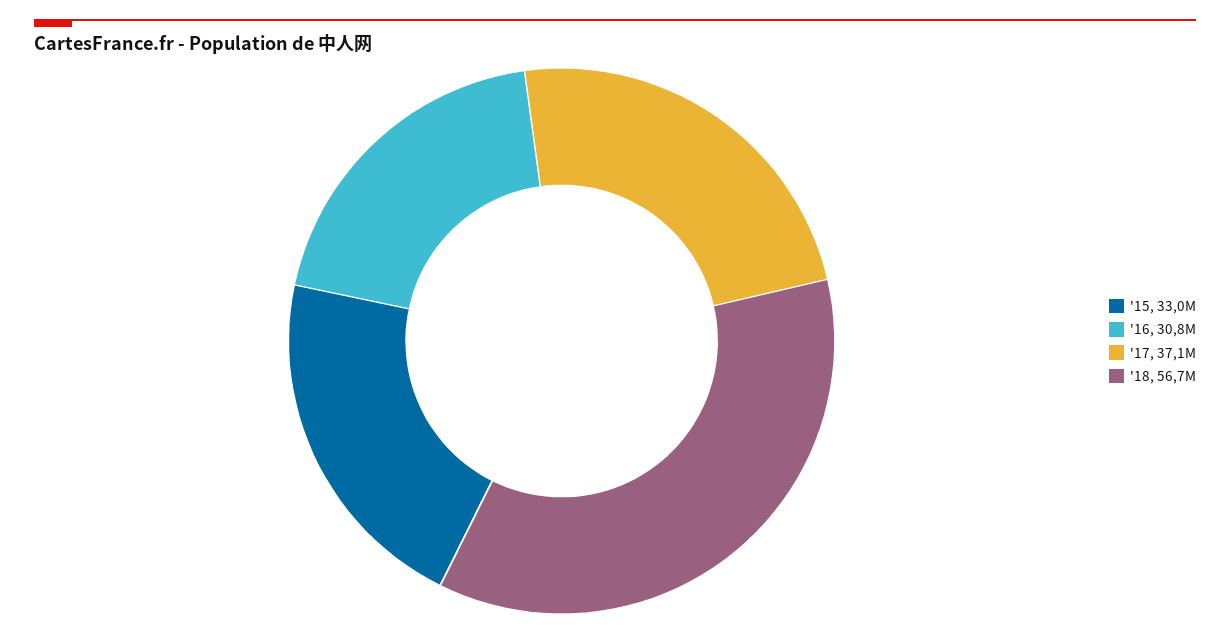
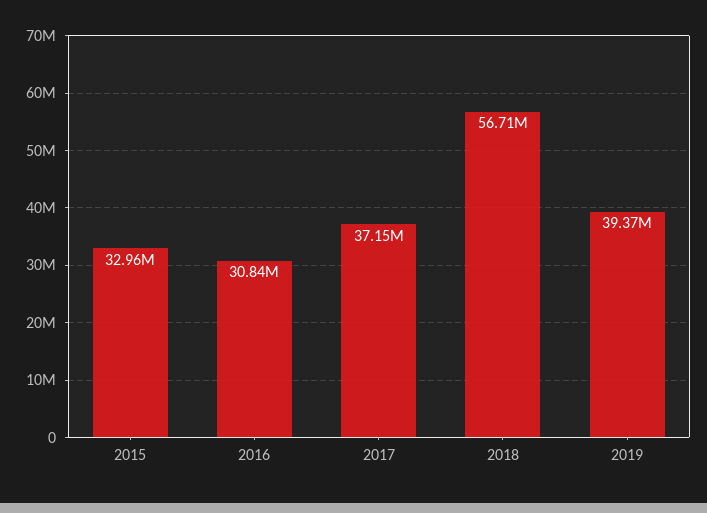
2019: none -> 39370000

